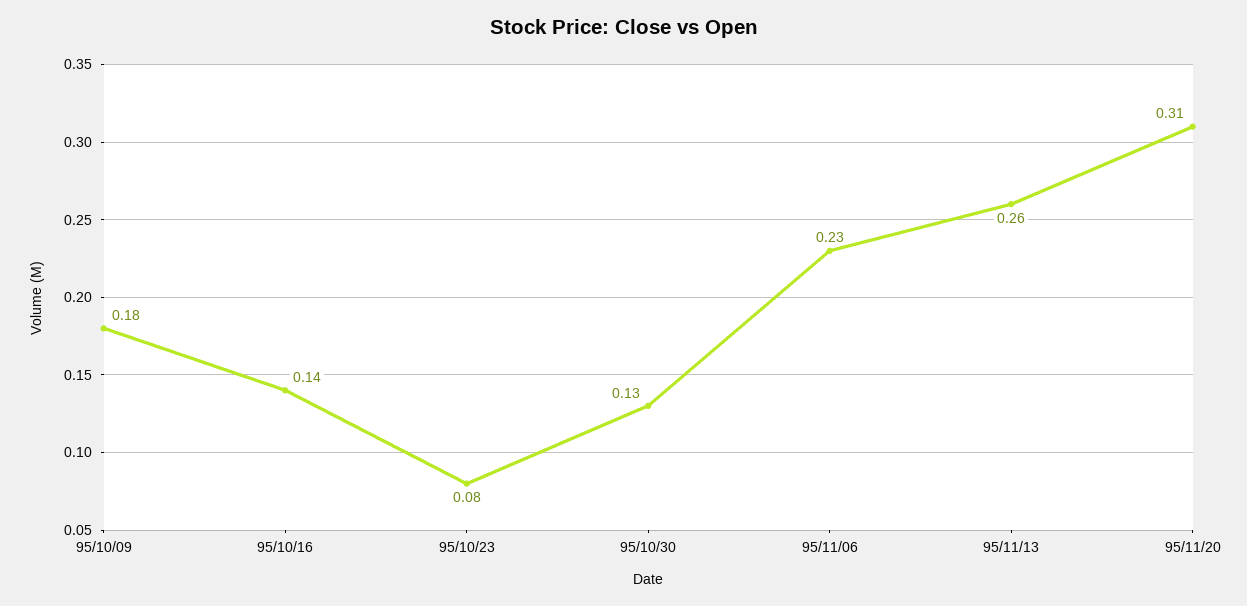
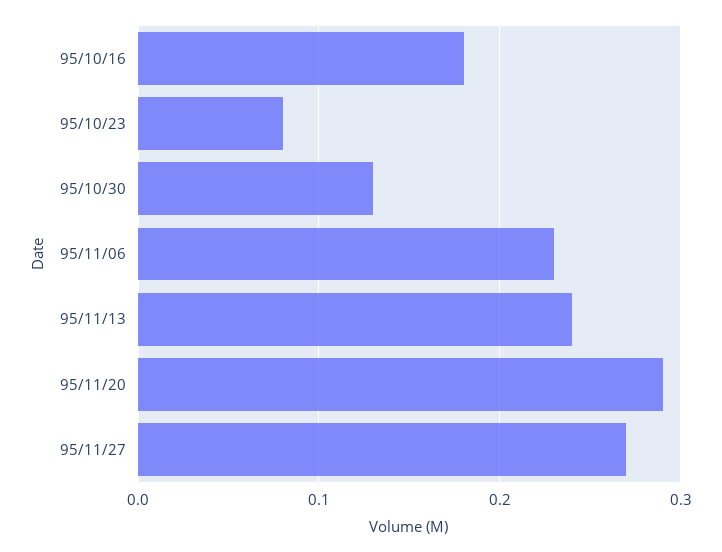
95/10/09: 0.18 -> none
95/10/16: 0.14 -> 0.18
95/11/13: 0.26 -> 0.24
95/11/20: 0.31 -> 0.29
95/11/27: none -> 0.27

